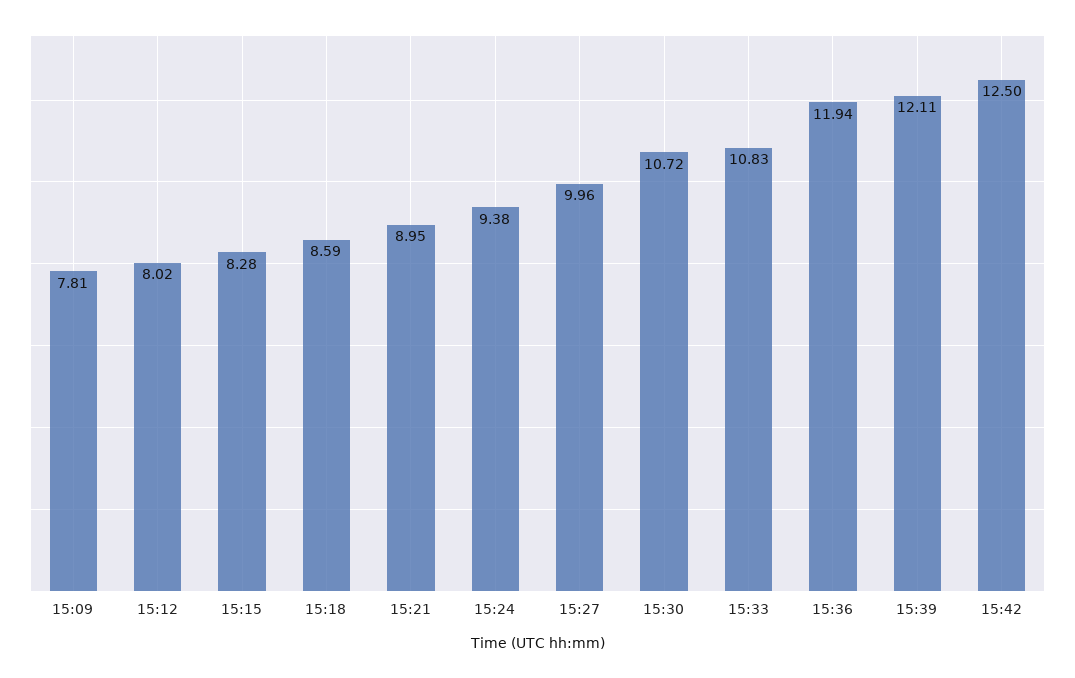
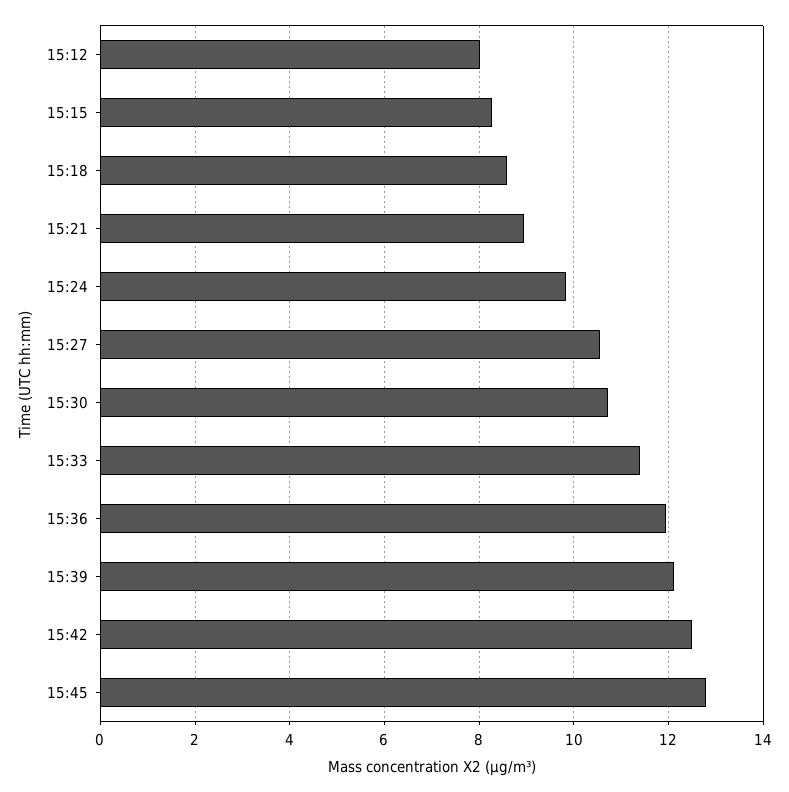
15:09: 7.81 -> none
15:24: 9.38 -> 9.8
15:27: 9.96 -> 10.6
15:33: 10.83 -> 11.4
15:45: none -> 12.8

